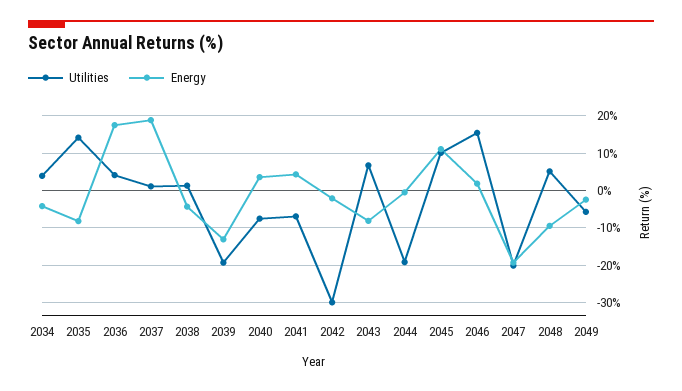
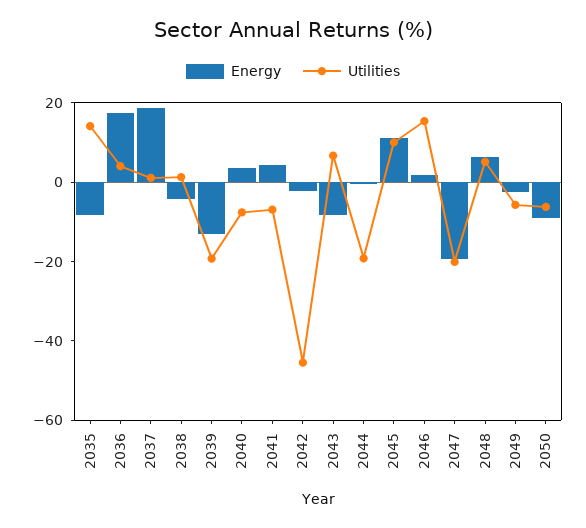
Utilities, 2034: 4 -> none
Energy, 2034: -4 -> none
Utilities, 2042: -30 -> -45
Energy, 2048: -10 -> 5
Energy, 2050: none -> -10
Utilities, 2050: none -> -5

